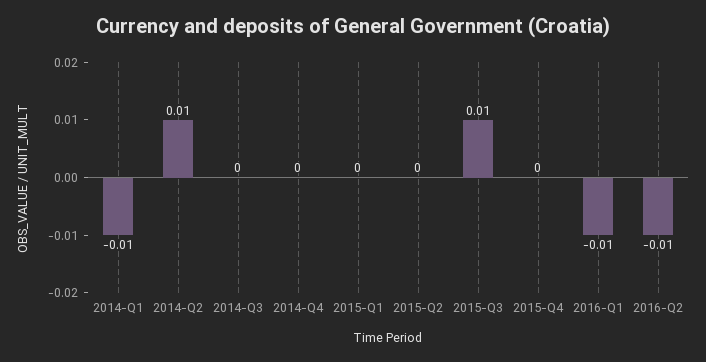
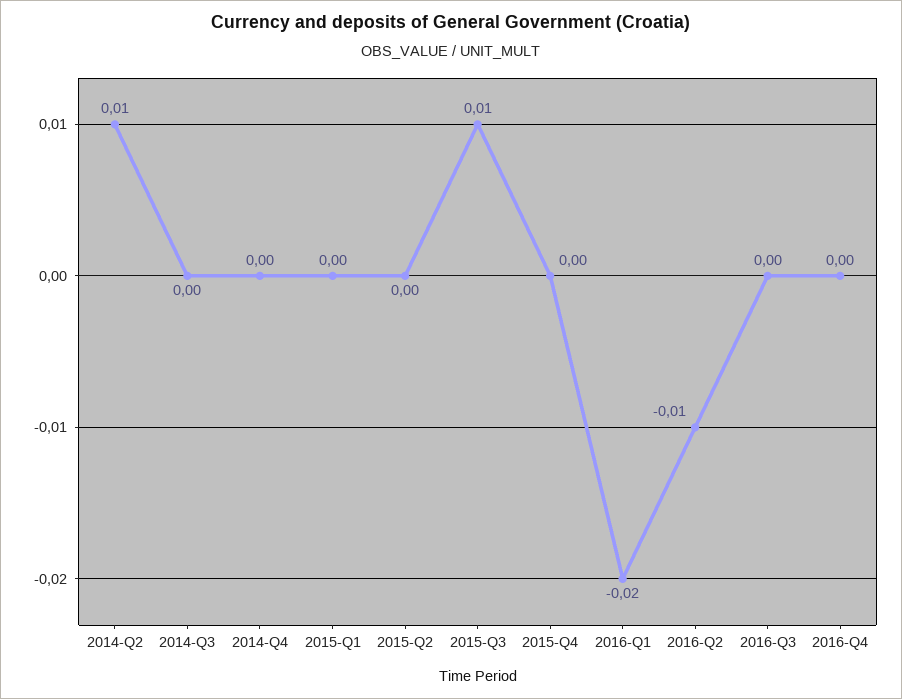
2014-Q1: -0.01 -> none
2016-Q1: -0.01 -> -0.02
2016-Q3: none -> 0
2016-Q4: none -> 0

